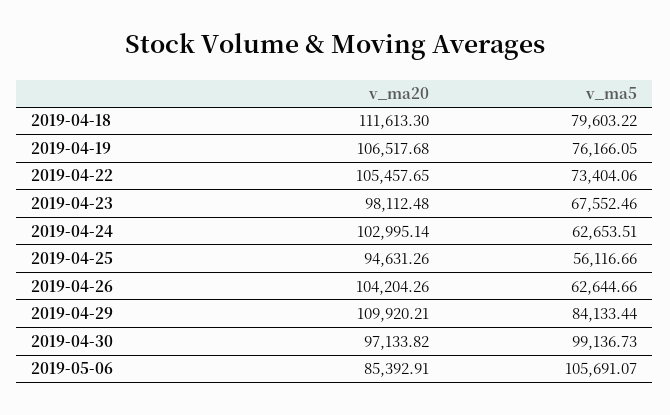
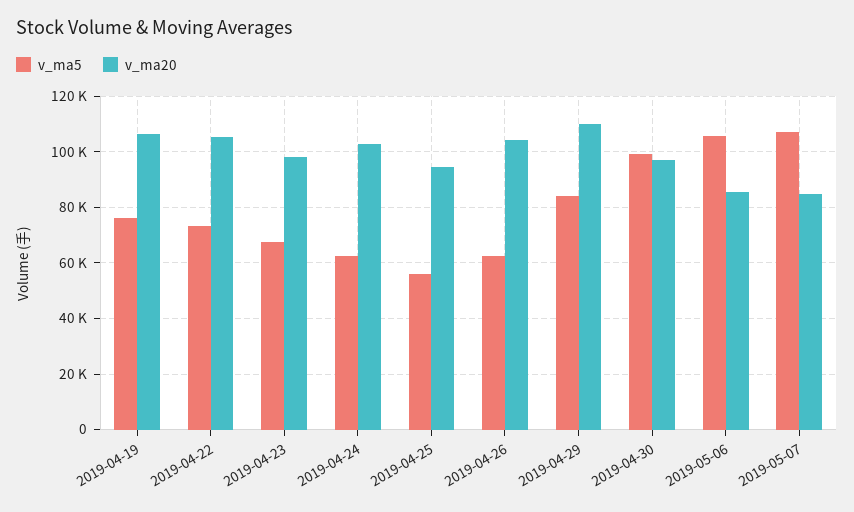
v_ma20, 2019-04-18: 111613.3 -> none
v_ma5, 2019-04-18: 79603.22 -> none
v_ma5, 2019-05-07: none -> 107500
v_ma20, 2019-05-07: none -> 85000

